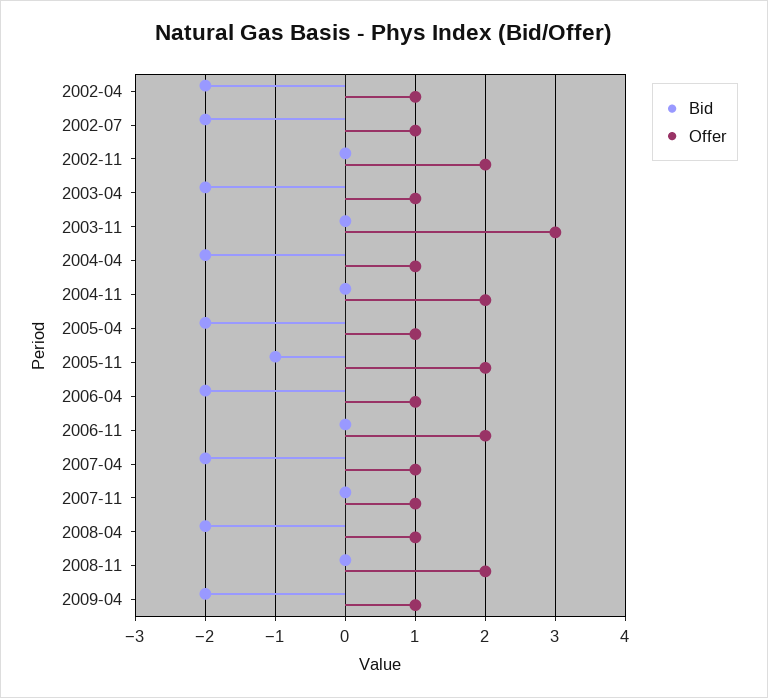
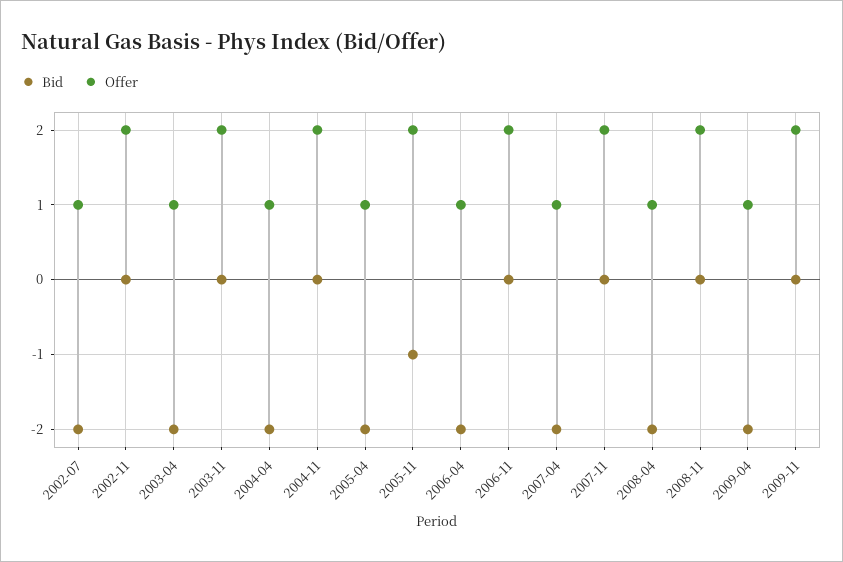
Bid, 2002-04: -2 -> none
Offer, 2002-04: 1 -> none
Offer, 2003-11: 3 -> 2
Offer, 2007-11: 1 -> 2
Bid, 2009-11: none -> 0
Offer, 2009-11: none -> 2

